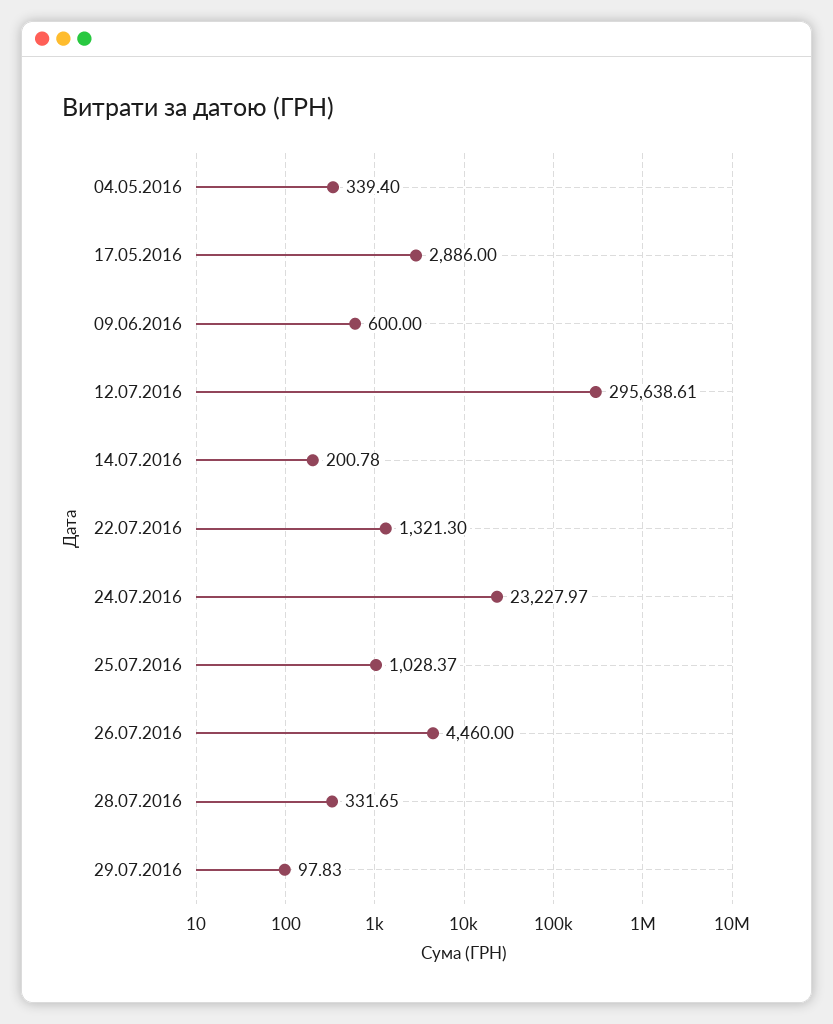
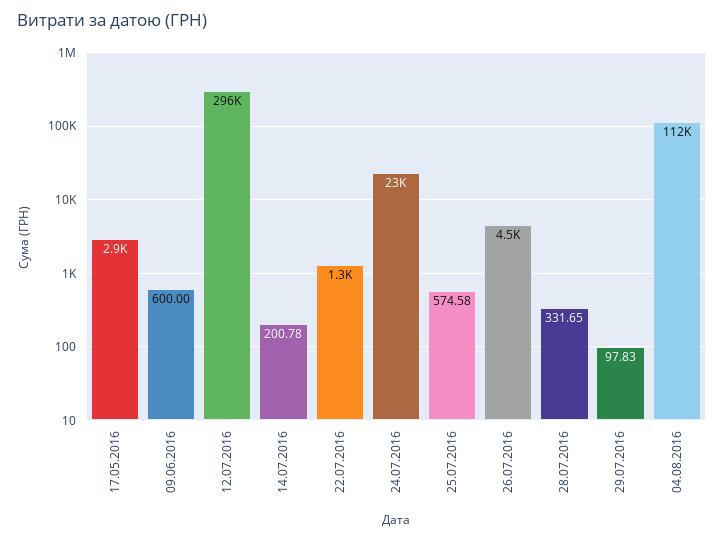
04.05.2016: 339.4 -> none
25.07.2016: 1028.37 -> 574.58
04.08.2016: none -> 112000

